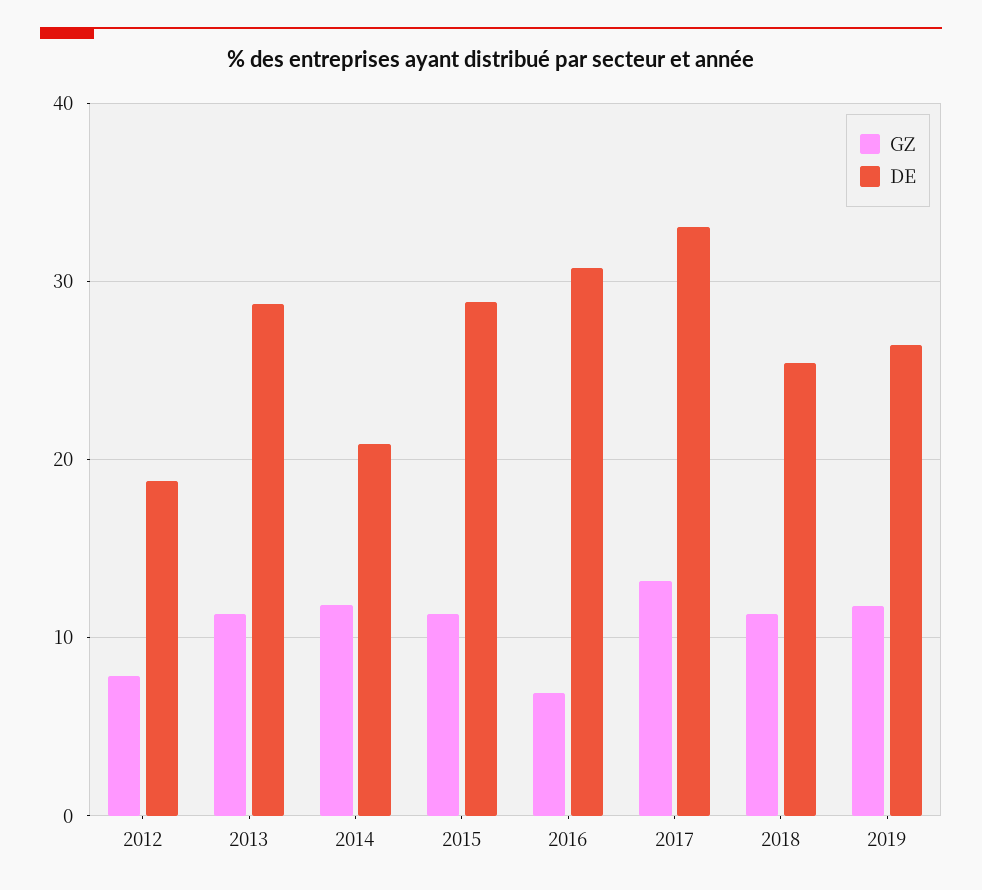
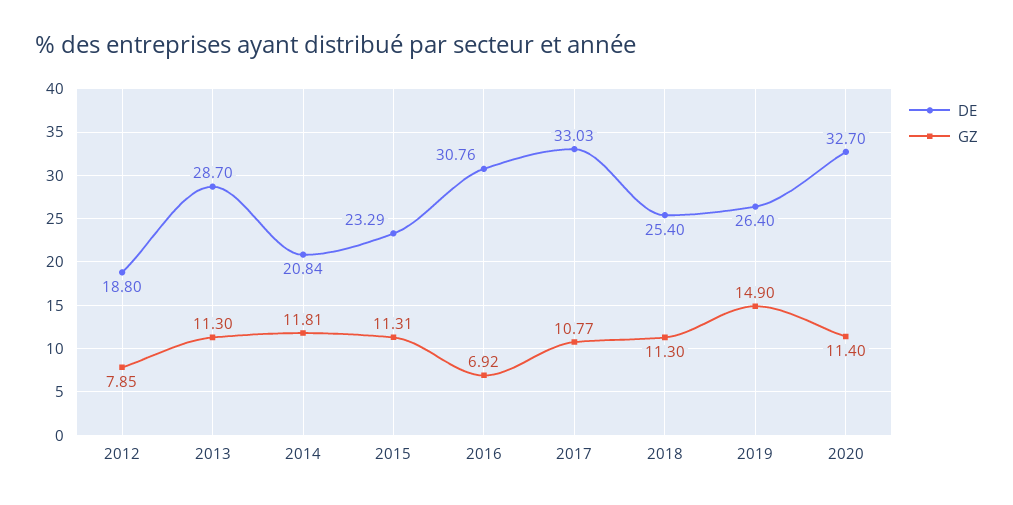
DE, 2015: 29 -> 23.29
GZ, 2017: 13 -> 10.77
GZ, 2019: 12 -> 14.9
DE, 2020: none -> 32.7
GZ, 2020: none -> 11.4

